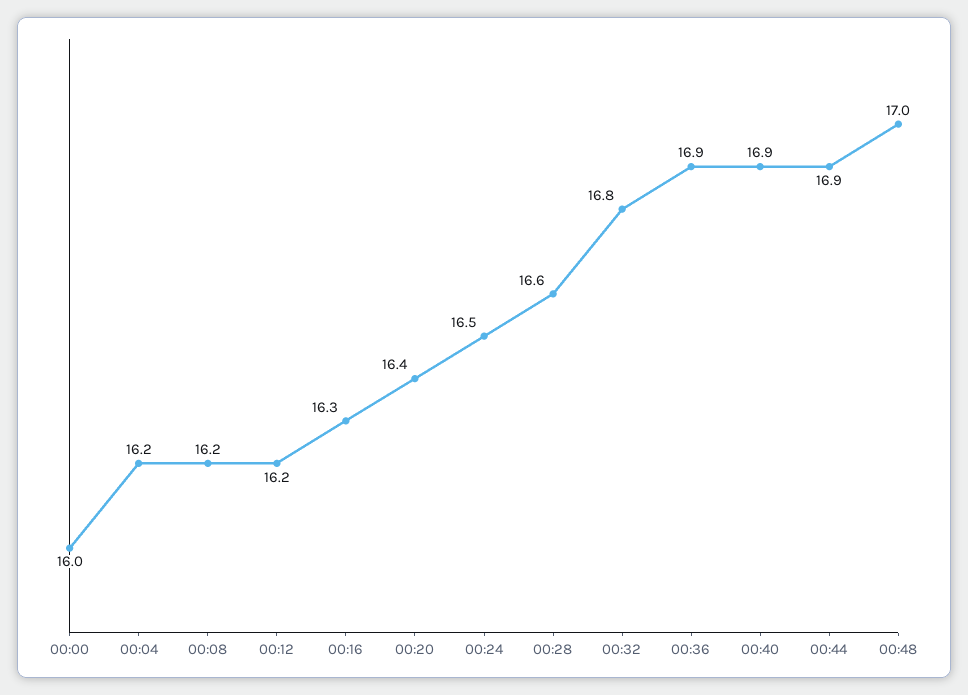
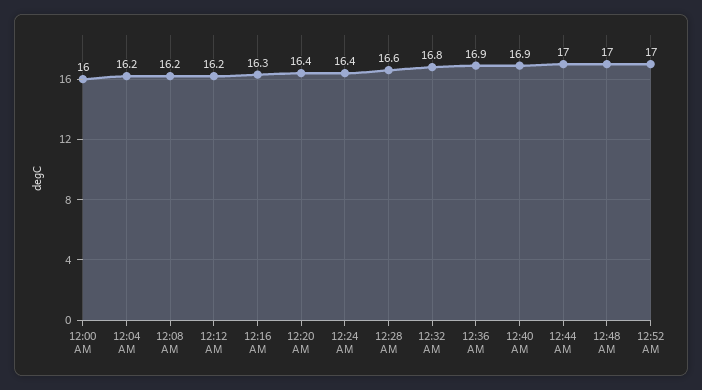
00:24: 16.5 -> 16.4
00:44: 16.9 -> 17
12:52 AM: none -> 17

